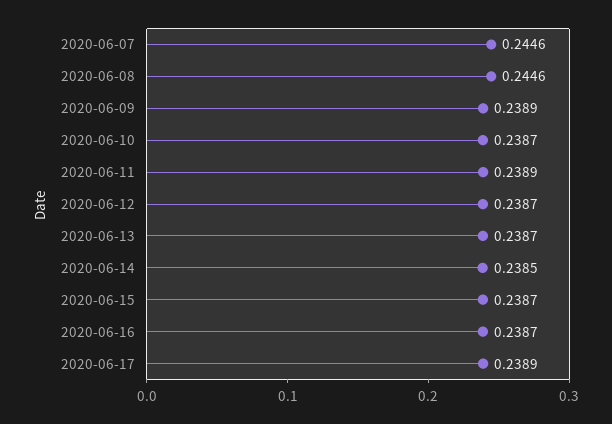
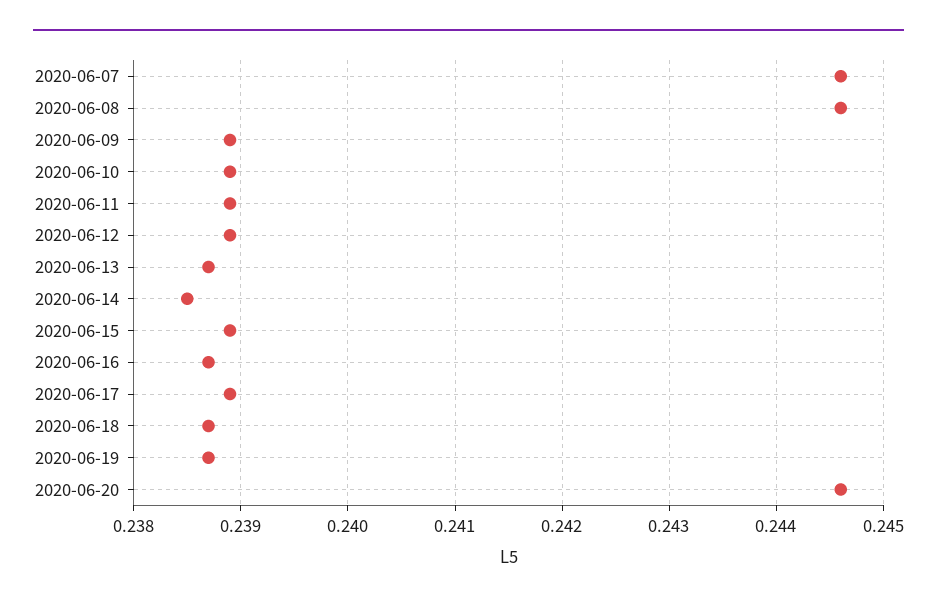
2020-06-10: 0.2387 -> 0.2389
2020-06-12: 0.2387 -> 0.2389
2020-06-15: 0.2387 -> 0.2389
2020-06-18: none -> 0.2387
2020-06-19: none -> 0.2387
2020-06-20: none -> 0.2446

